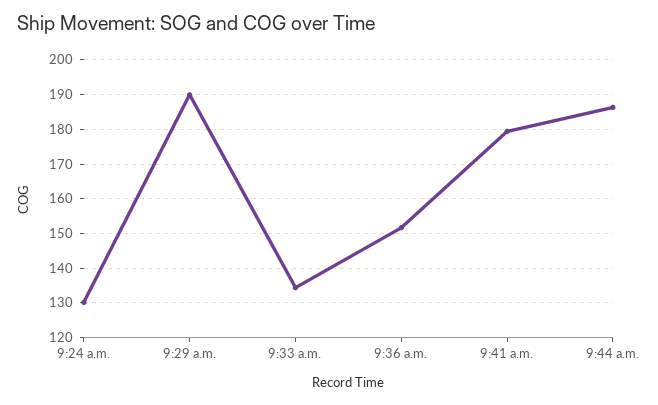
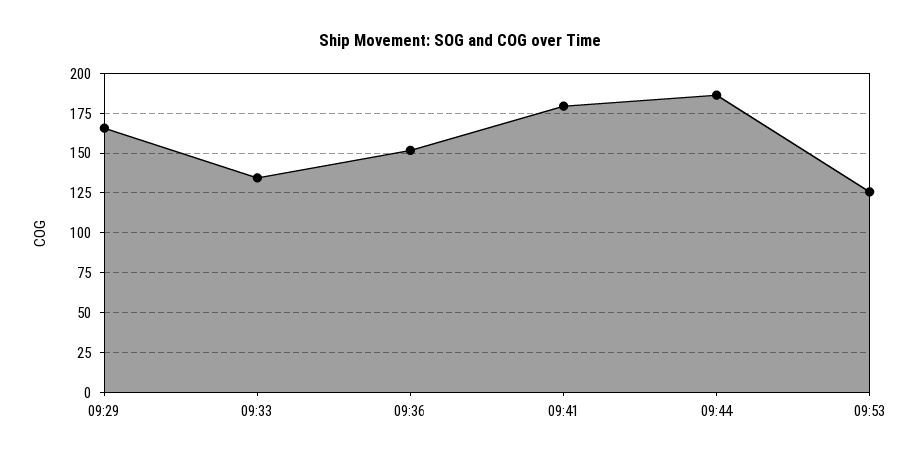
9:24 a.m.: 130 -> none
9:29 a.m.: 190 -> 165
09:53: none -> 125

